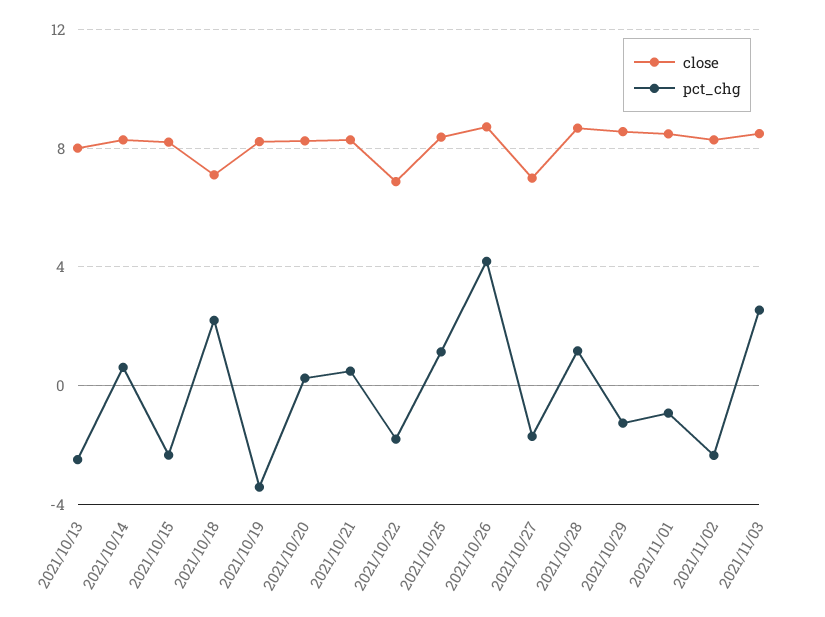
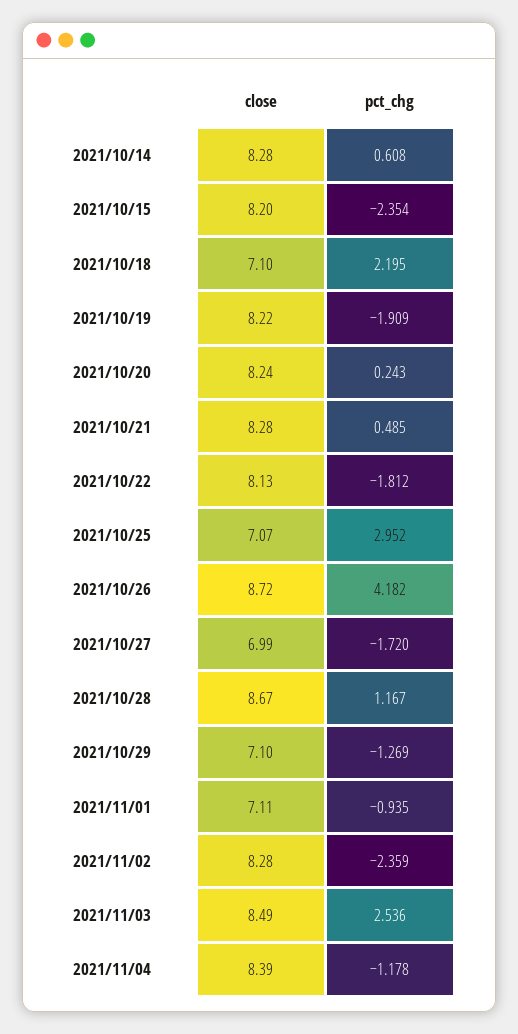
close, 2021/10/13: 8 -> none
pct_chg, 2021/10/13: -2.5 -> none
pct_chg, 2021/10/19: -3.5 -> -1.909
close, 2021/10/22: 7 -> 8.13
close, 2021/10/25: 8.5 -> 7.07
pct_chg, 2021/10/25: 1 -> 2.952
close, 2021/10/29: 8.5 -> 7.1
close, 2021/11/01: 8.5 -> 7.11
close, 2021/11/04: none -> 8.39
pct_chg, 2021/11/04: none -> -1.178

